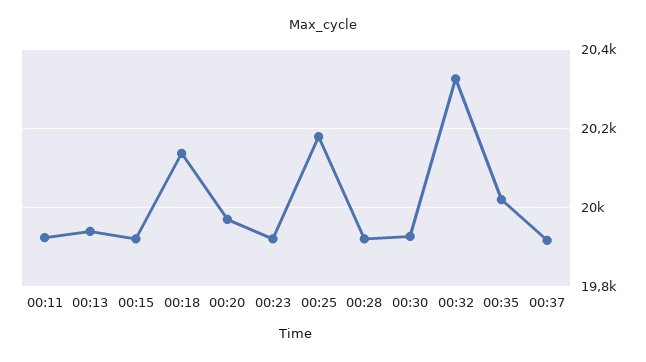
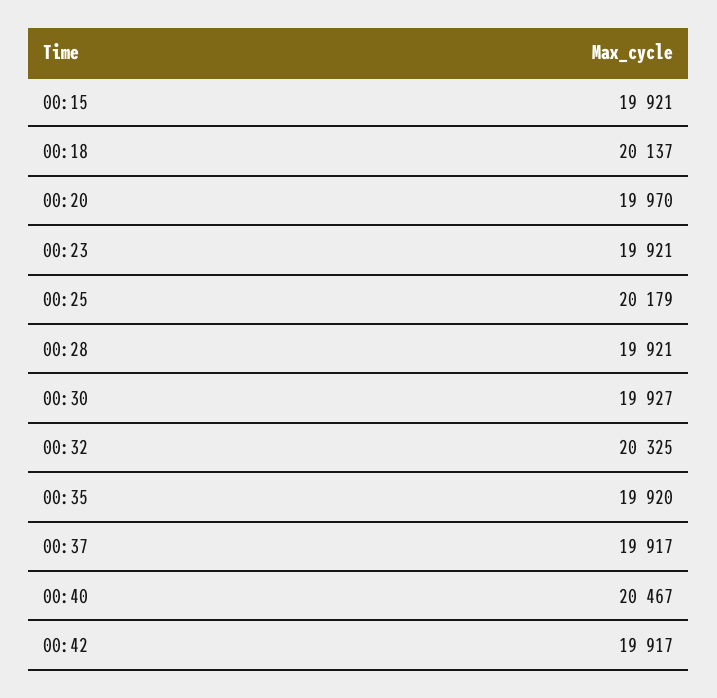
00:11: 19920 -> none
00:13: 19940 -> none
00:35: 20020 -> 19920
00:40: none -> 20467
00:42: none -> 19917

